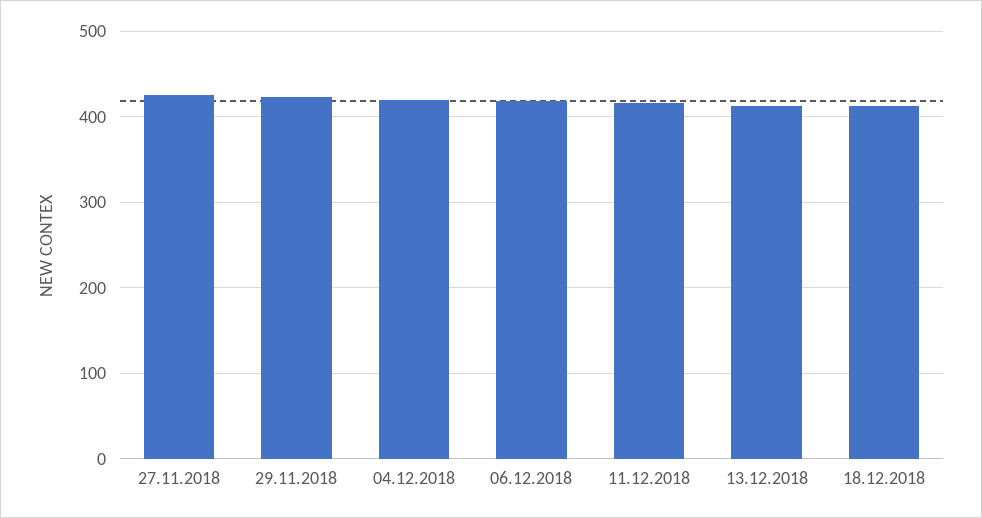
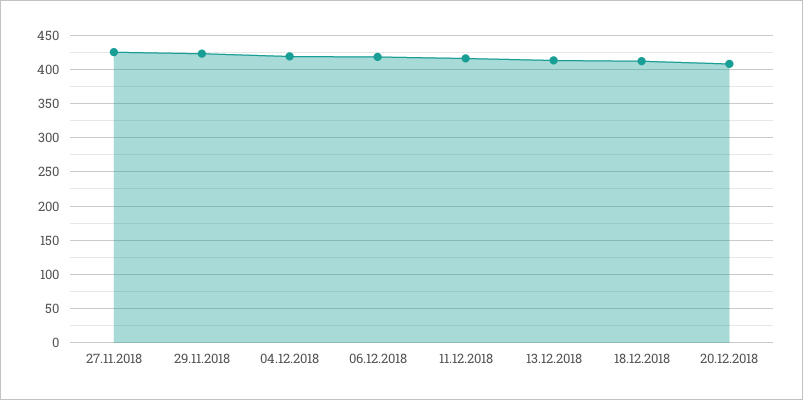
20.12.2018: none -> 410

